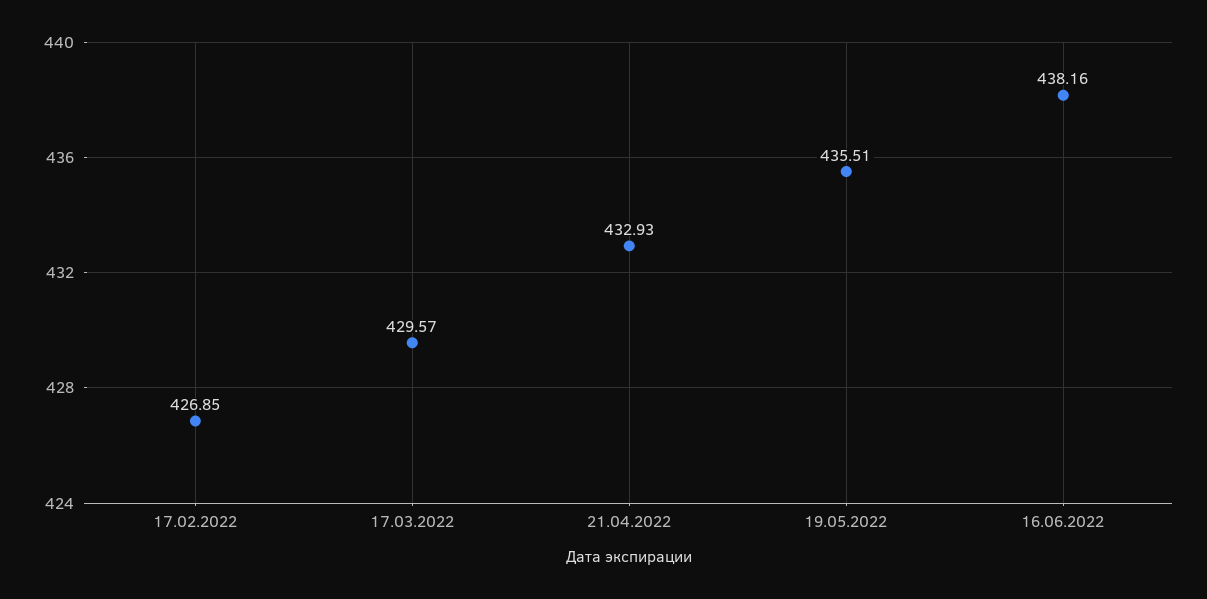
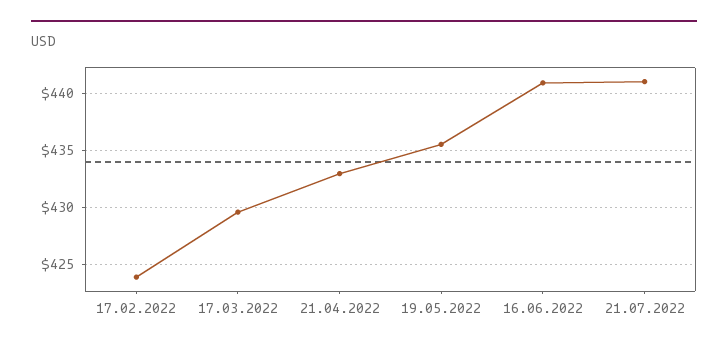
17.02.2022: 426.85 -> 424
16.06.2022: 438.16 -> 441
21.07.2022: none -> 441

